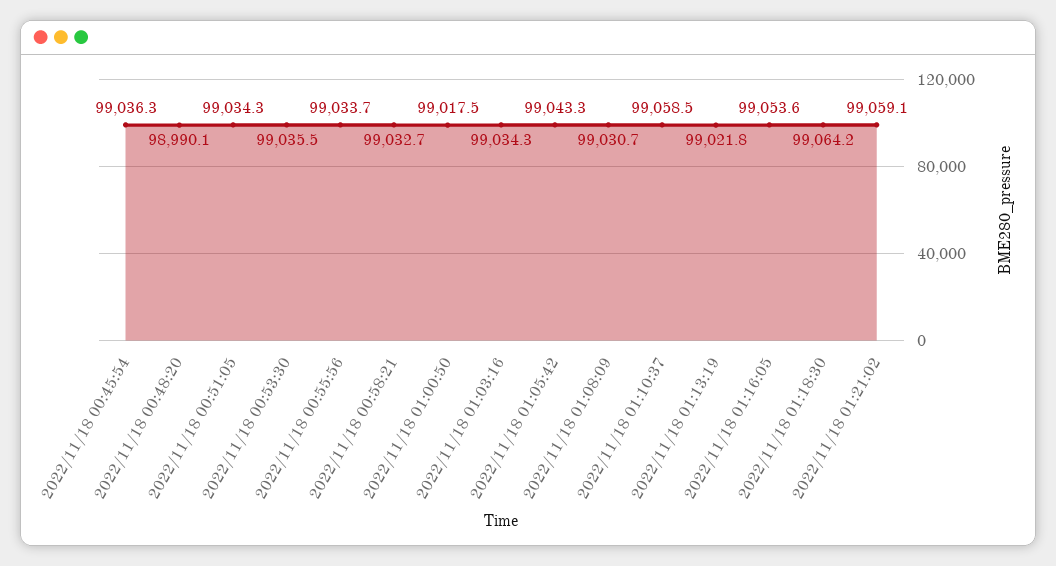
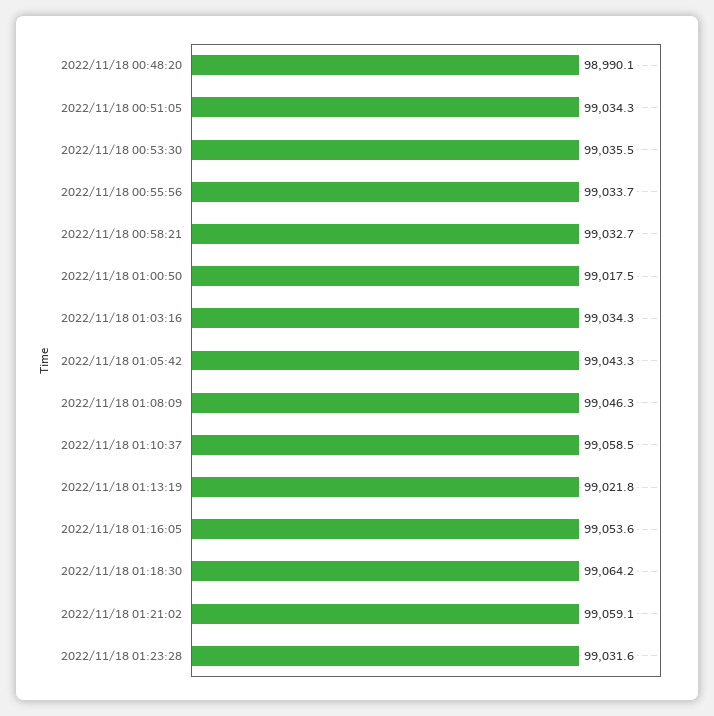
2022/11/18 00:45:54: 99036.3 -> none
2022/11/18 01:08:09: 99030.7 -> 99046.3
2022/11/18 01:23:28: none -> 99031.6

